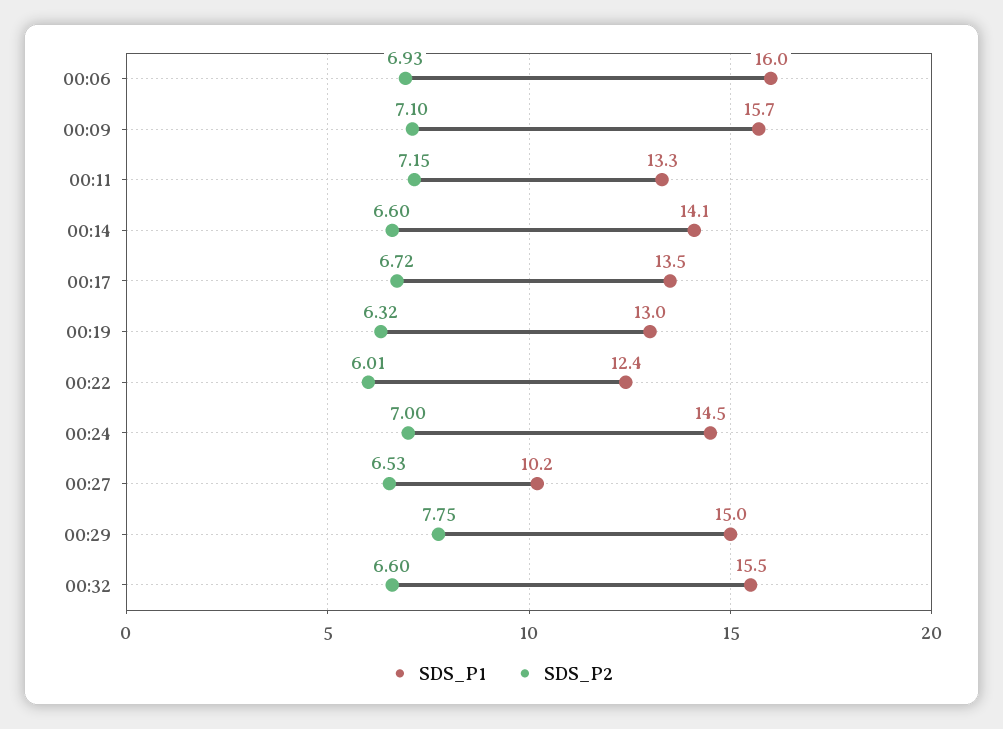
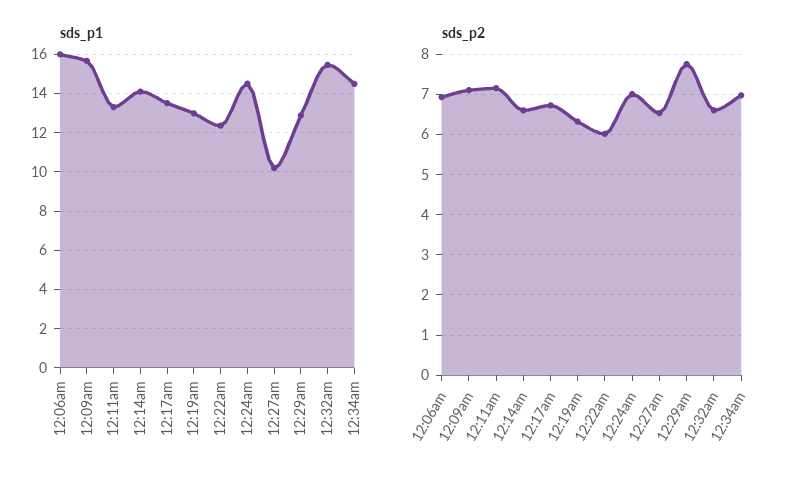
SDS_P1, 00:29: 15 -> 13
SDS_P1, 12:34am: none -> 14.5
SDS_P2, 12:34am: none -> 7

